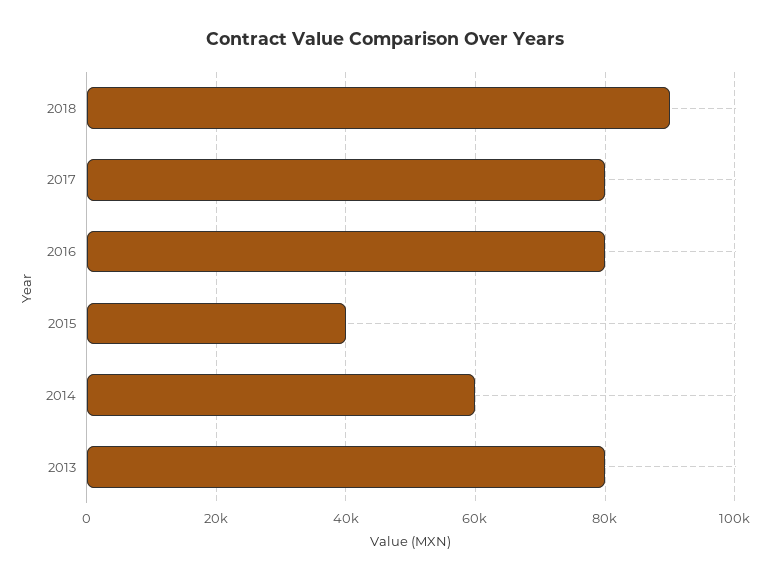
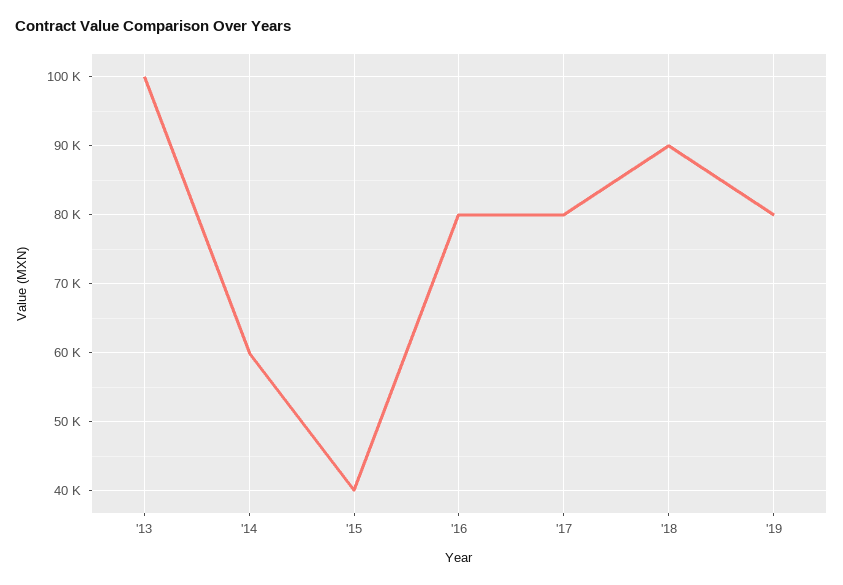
2013: 80000 -> 100000
'19: none -> 80000

